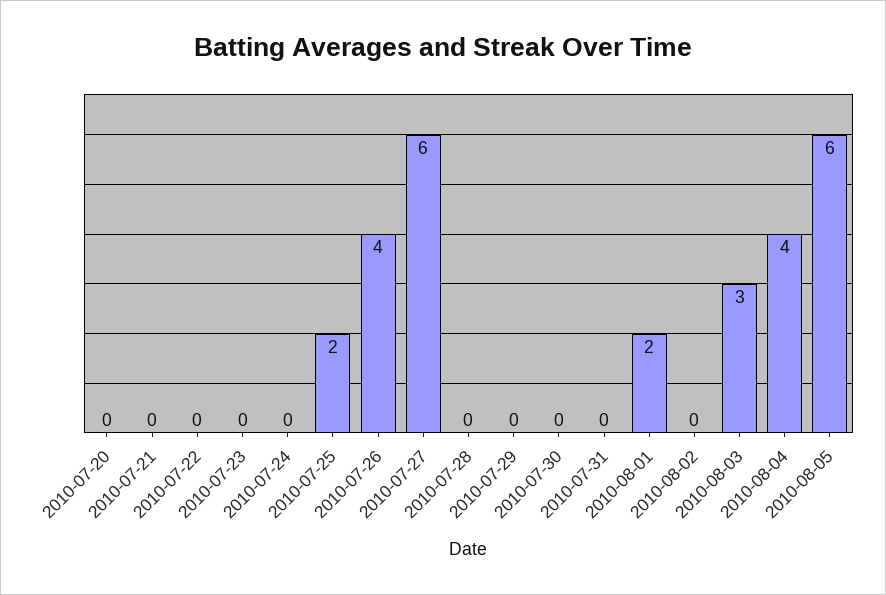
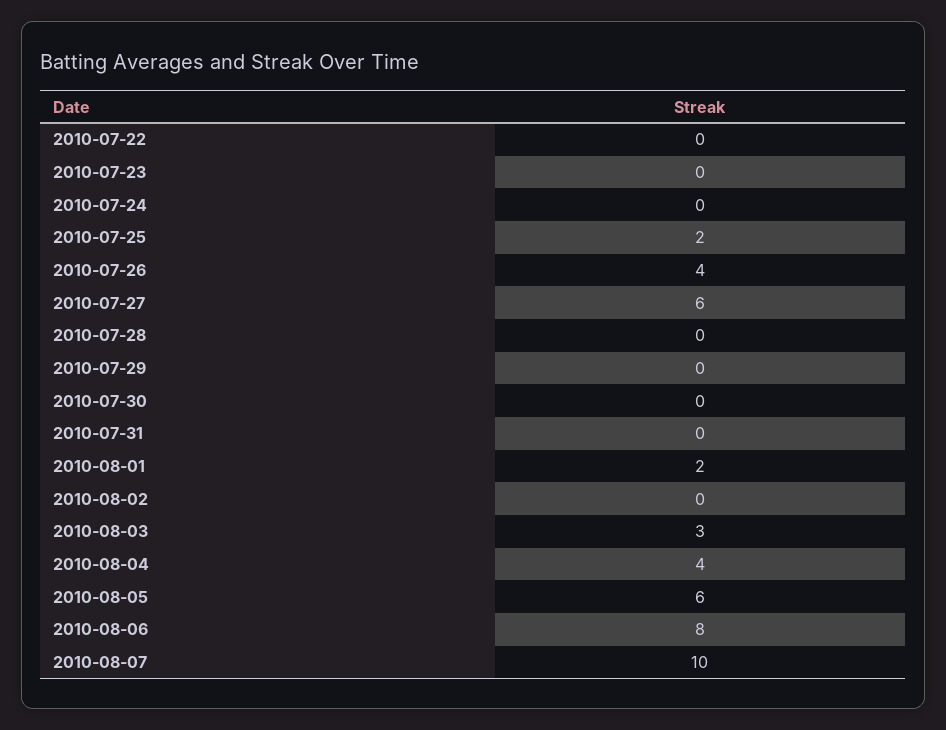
2010-07-20: 0 -> none
2010-07-21: 0 -> none
2010-08-06: none -> 8
2010-08-07: none -> 10

